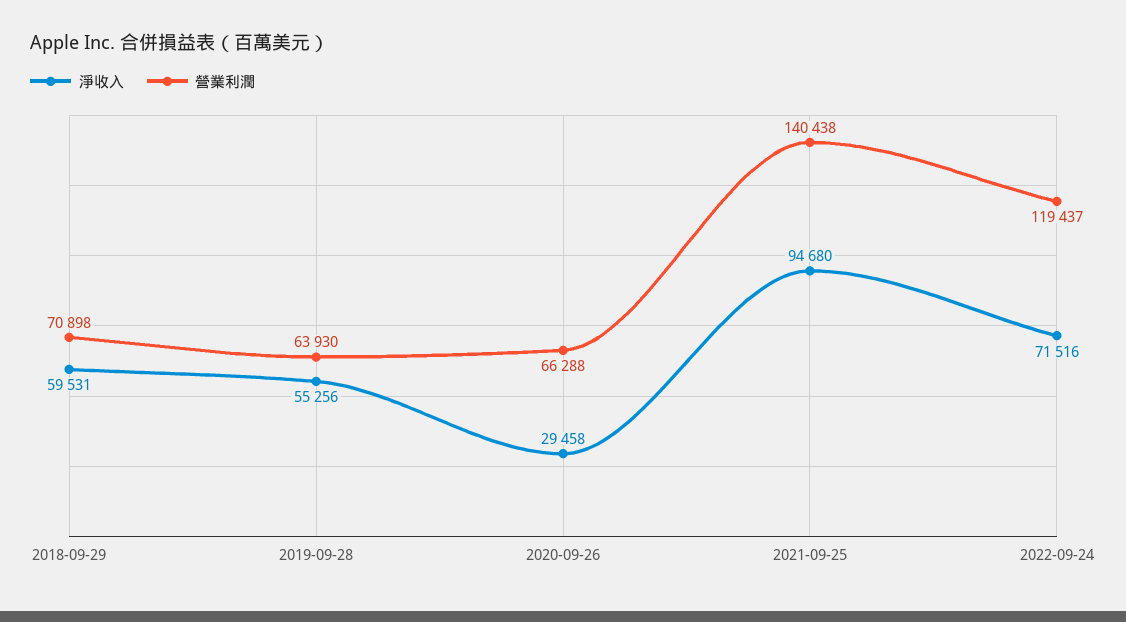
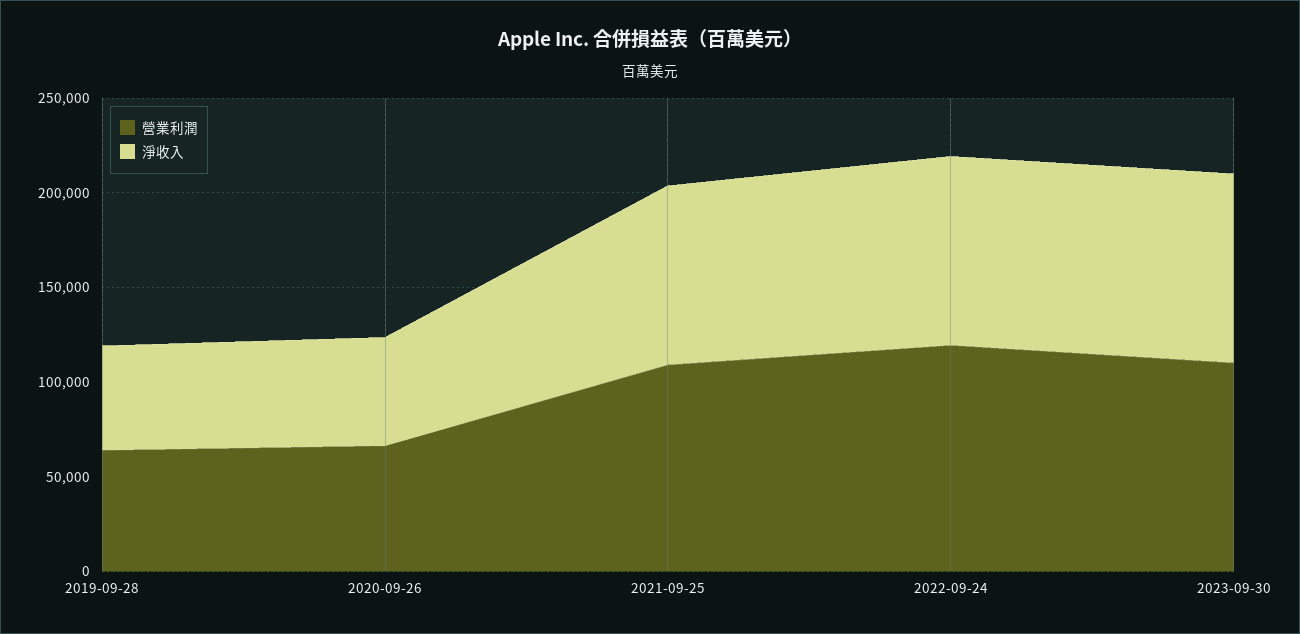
淨收入, 2018-09-29: 59531 -> none
營業利潤, 2018-09-29: 70898 -> none
淨收入, 2020-09-26: 29458 -> 60000
營業利潤, 2021-09-25: 140438 -> 110000
淨收入, 2022-09-24: 71516 -> 100000
營業利潤, 2023-09-30: none -> 110000
淨收入, 2023-09-30: none -> 100000

